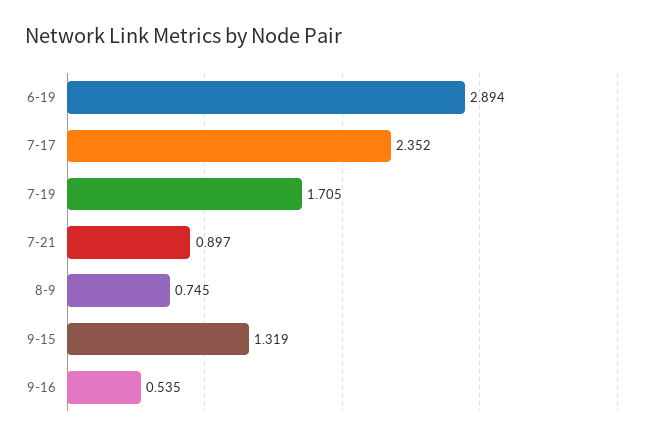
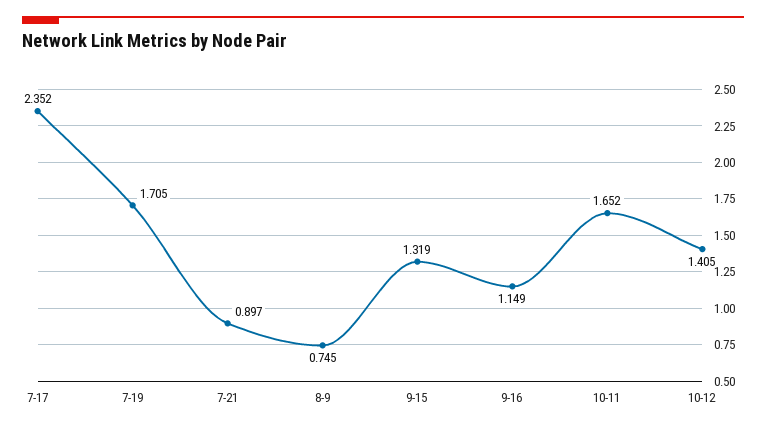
6-19: 2.894 -> none
9-16: 0.535 -> 1.149
10-11: none -> 1.652
10-12: none -> 1.405

